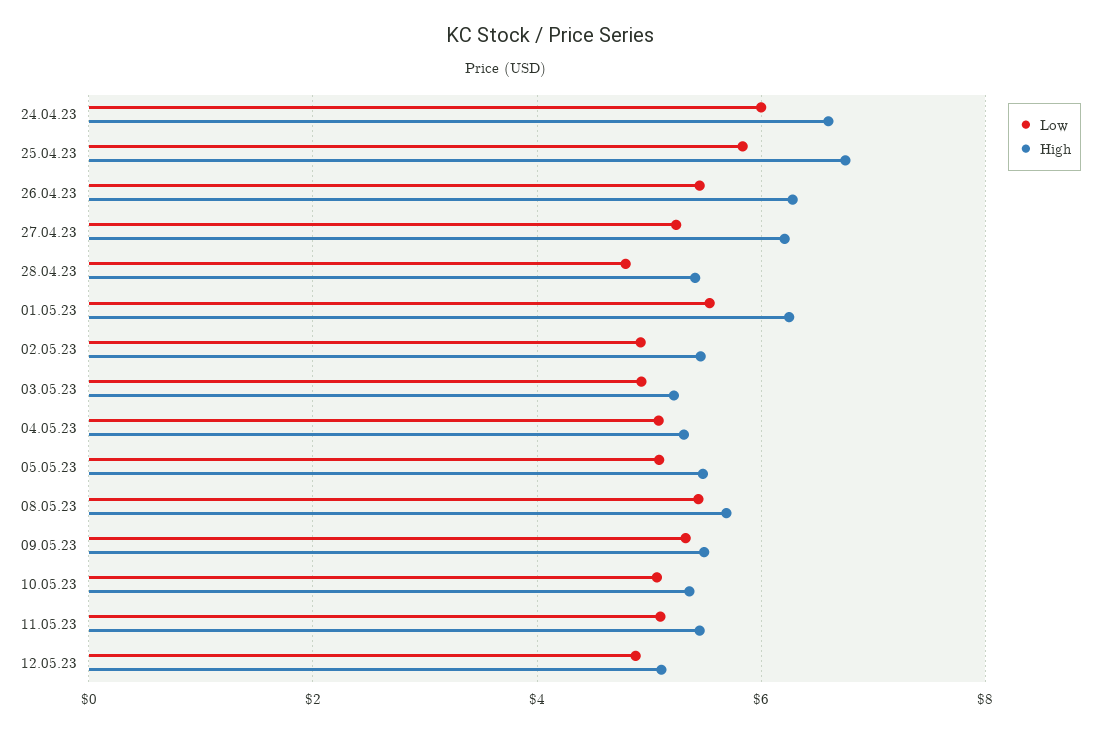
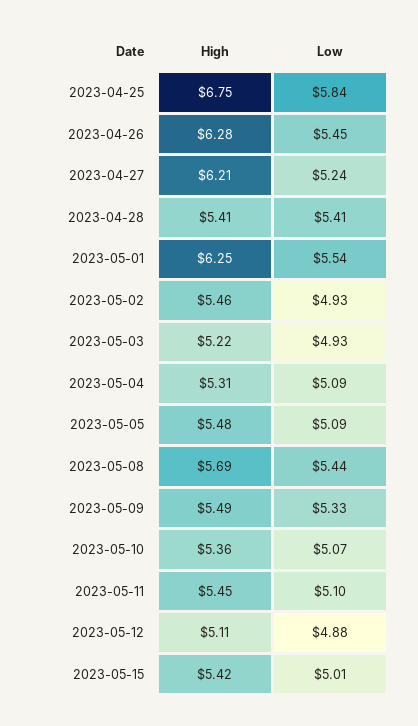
Low, 24.04.23: 6 -> none
High, 24.04.23: 6.6 -> none
Low, 28.04.23: 4.8 -> 5.41
High, 2023-05-15: none -> 5.42
Low, 2023-05-15: none -> 5.01

